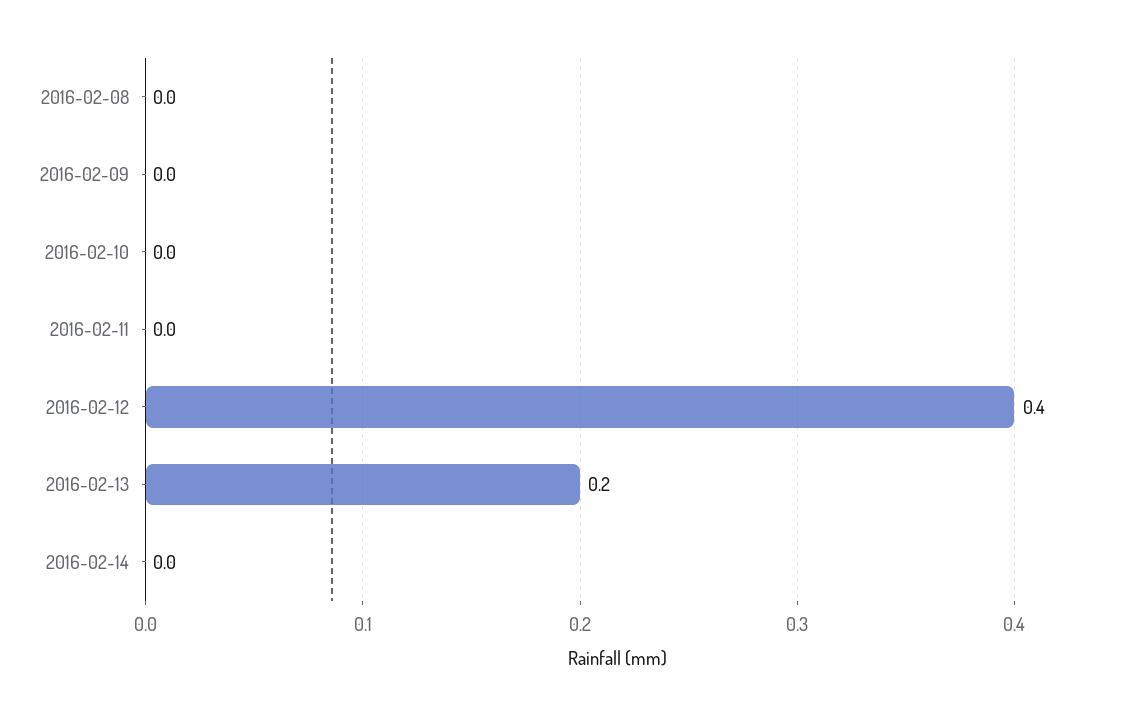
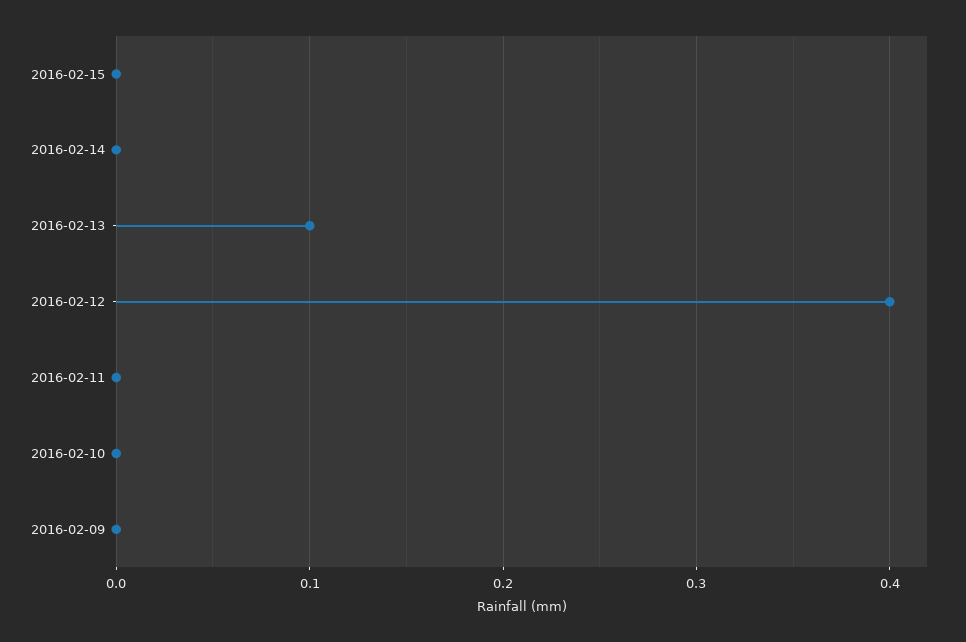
2016-02-08: 0 -> none
2016-02-13: 0.2 -> 0.1
2016-02-15: none -> 0

